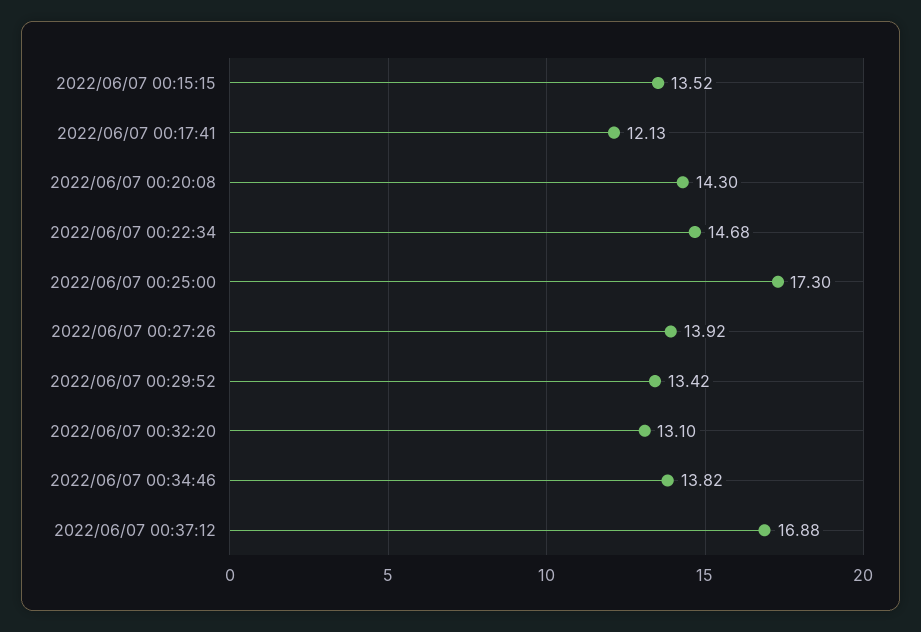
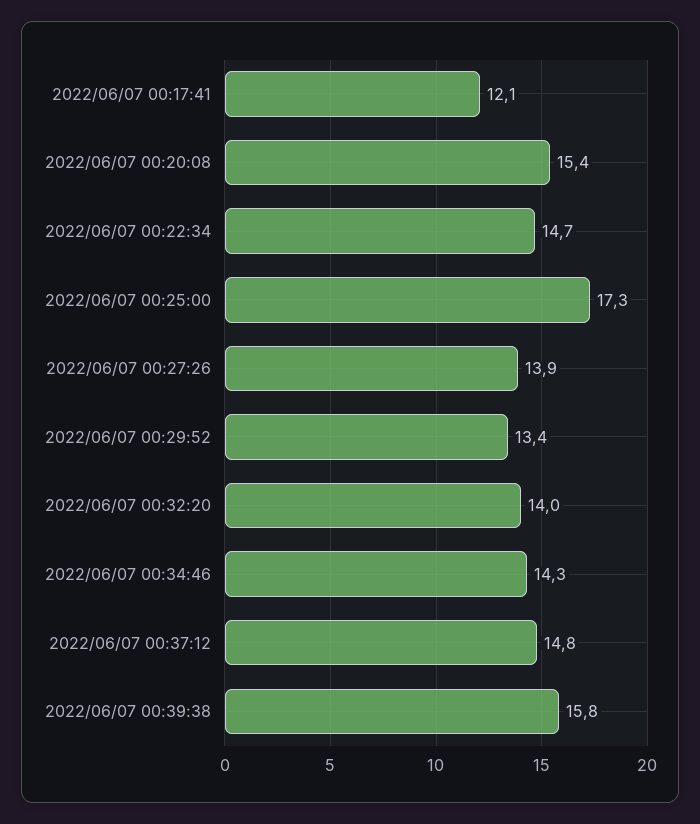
2022/06/07 00:15:15: 13.52 -> none
2022/06/07 00:20:08: 14.3 -> 15.4
2022/06/07 00:32:20: 13.1 -> 14
2022/06/07 00:34:46: 13.82 -> 14.3
2022/06/07 00:37:12: 16.88 -> 14.8
2022/06/07 00:39:38: none -> 15.8

